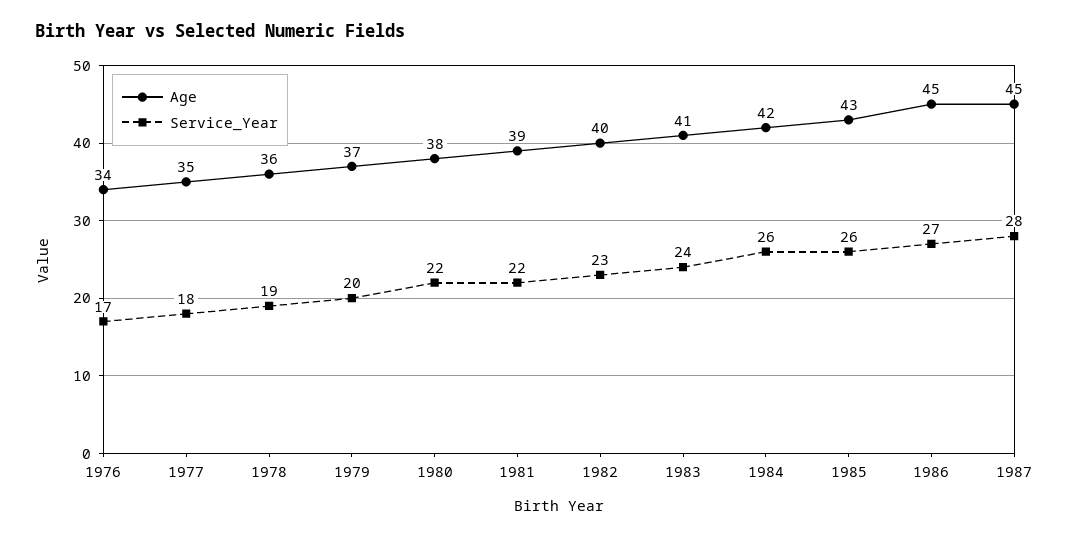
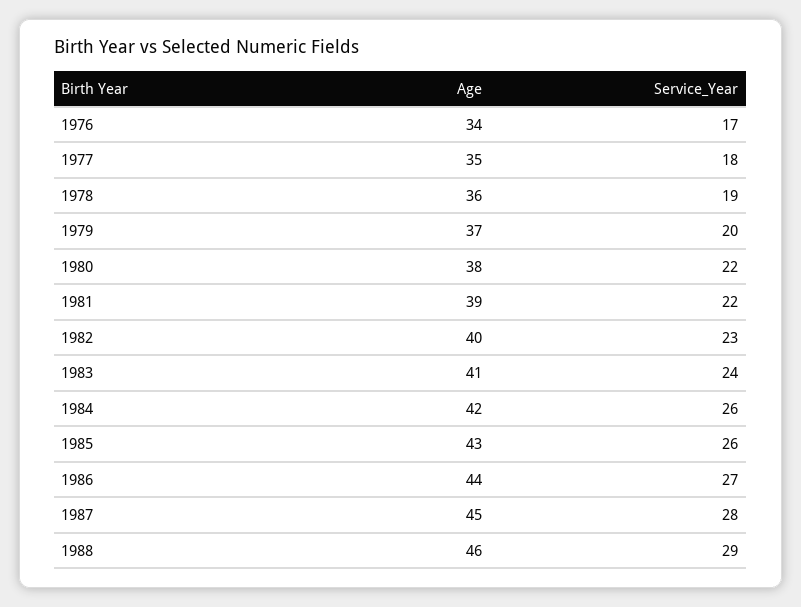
Age, 1986: 45 -> 44
Age, 1988: none -> 46
Service_Year, 1988: none -> 29

